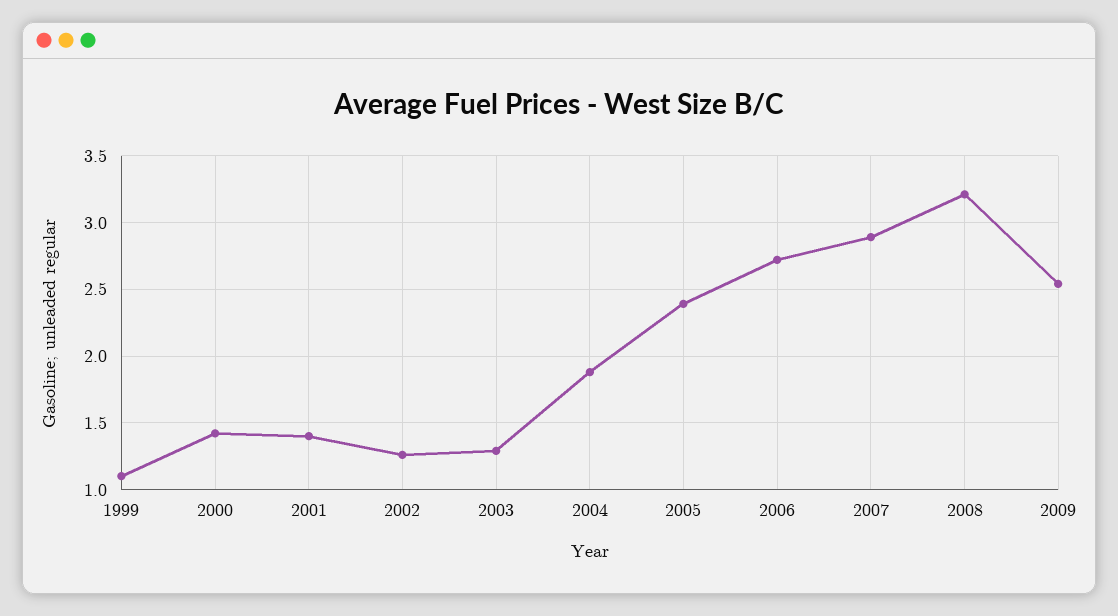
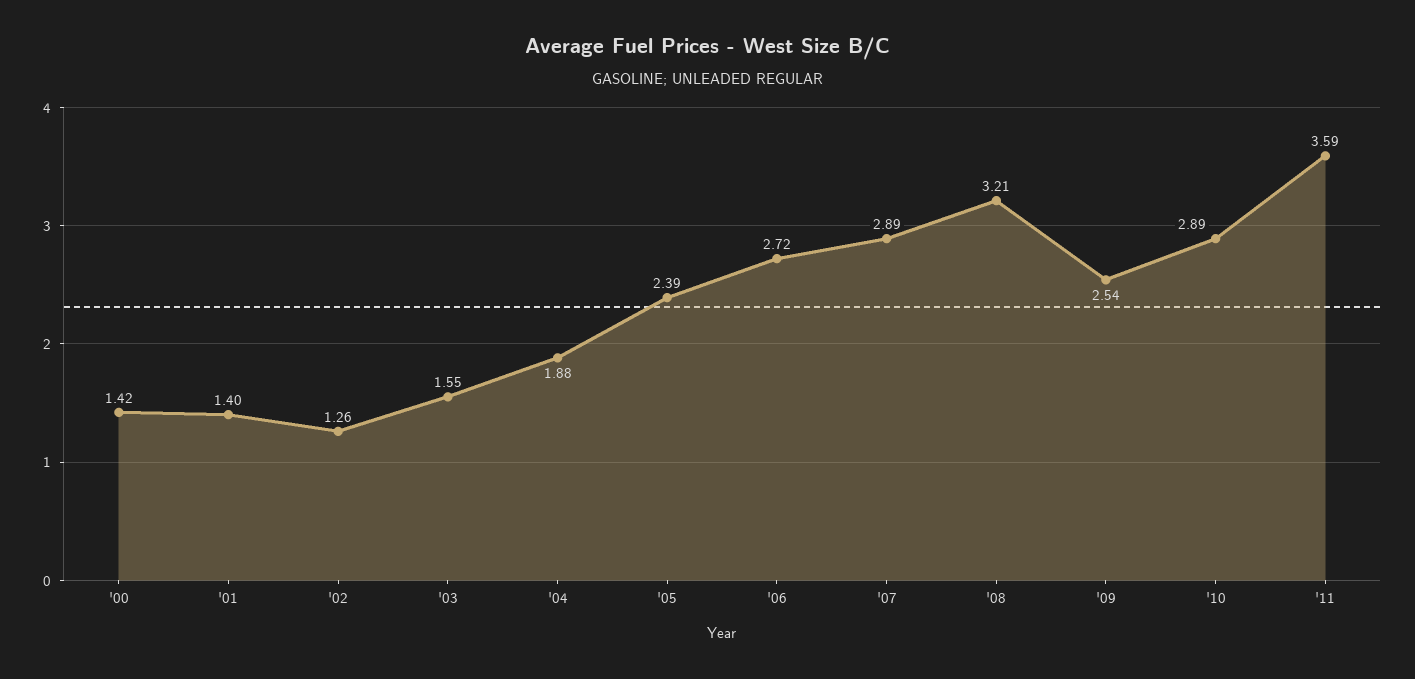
1999: 1.1 -> none
2003: 1.3 -> 1.55
'10: none -> 2.89
'11: none -> 3.59

